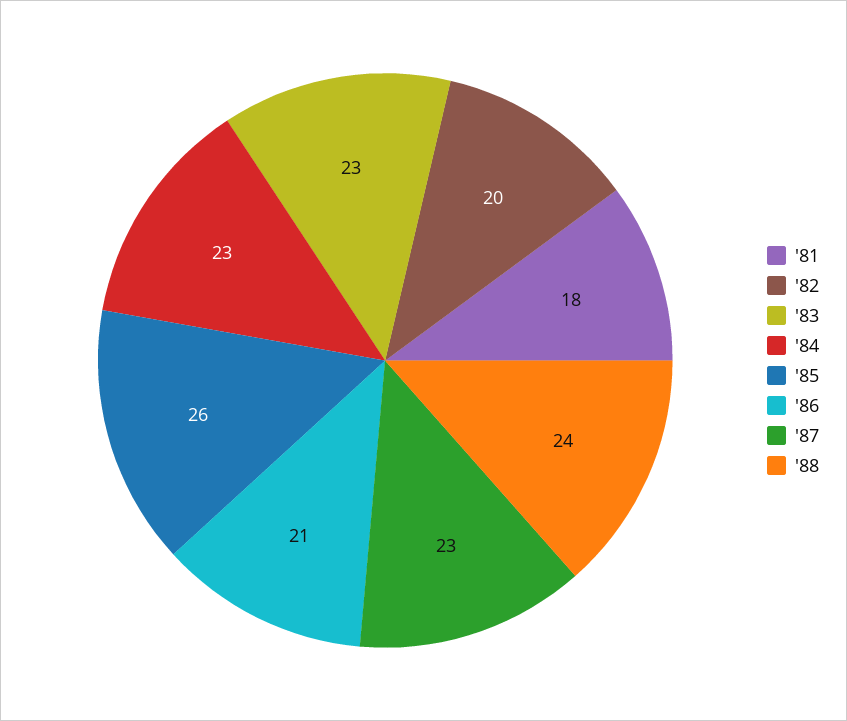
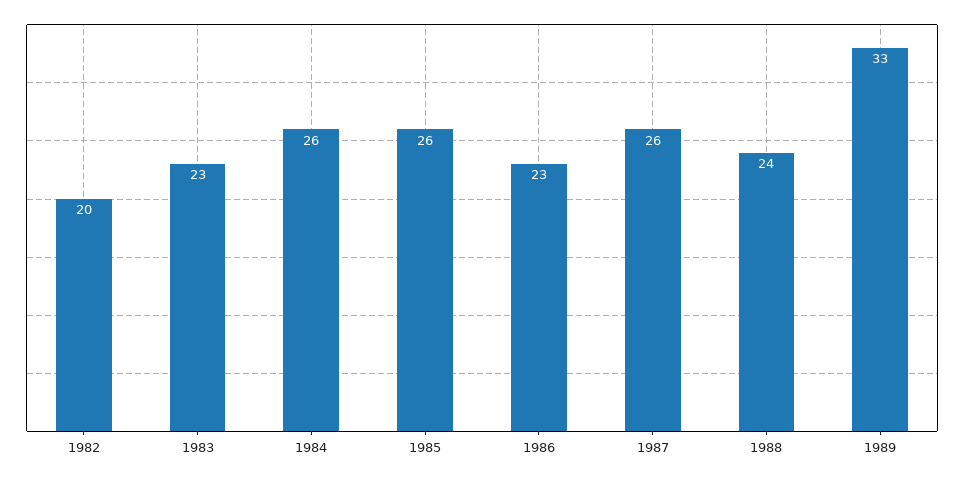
'81: 18 -> none
'84: 23 -> 26
'86: 21 -> 23
'87: 23 -> 26
1989: none -> 33

